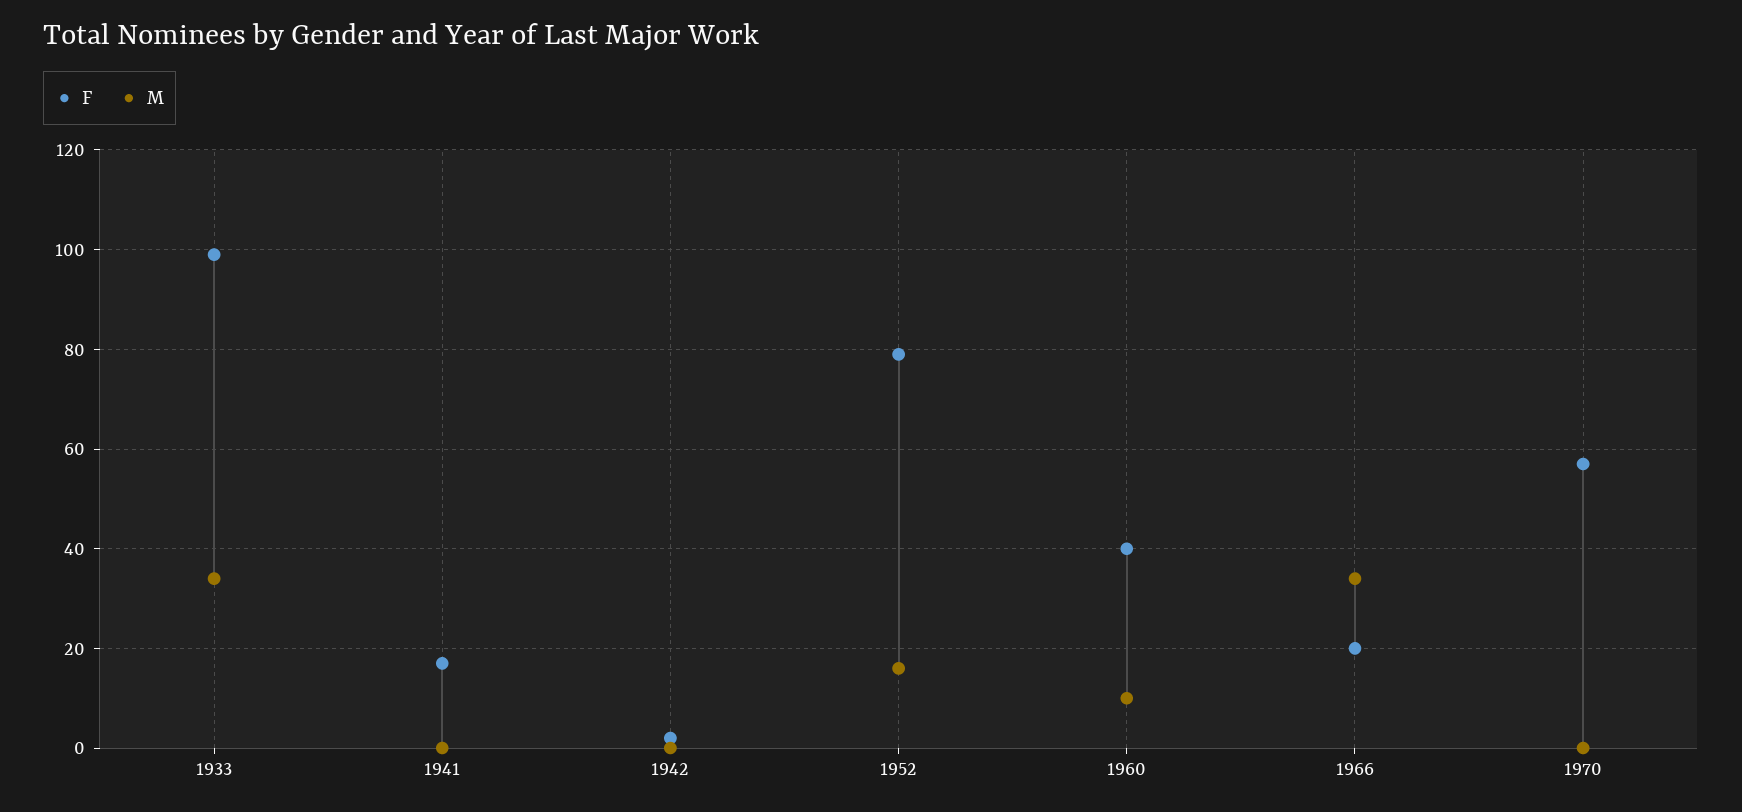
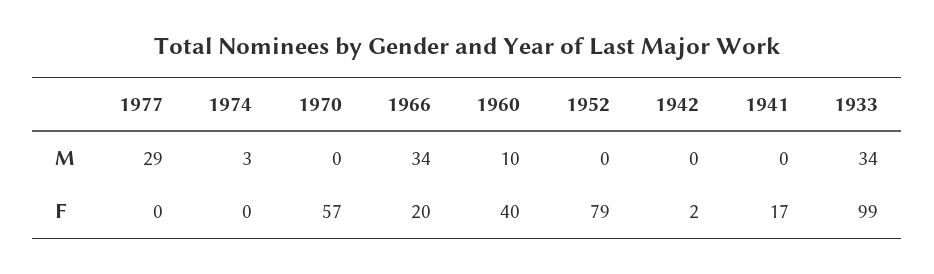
M, 1952: 15 -> 0
M, 1977: none -> 29
M, 1974: none -> 3
F, 1977: none -> 0
F, 1974: none -> 0

